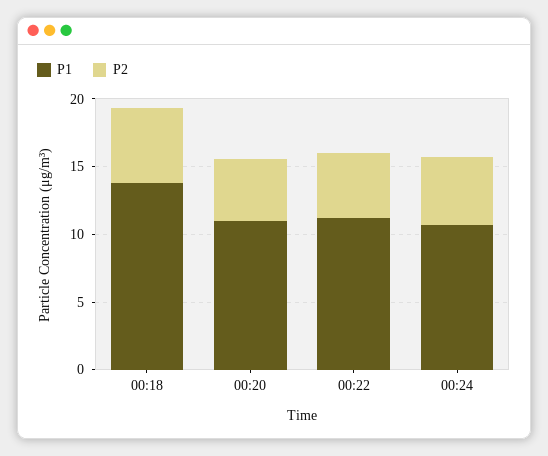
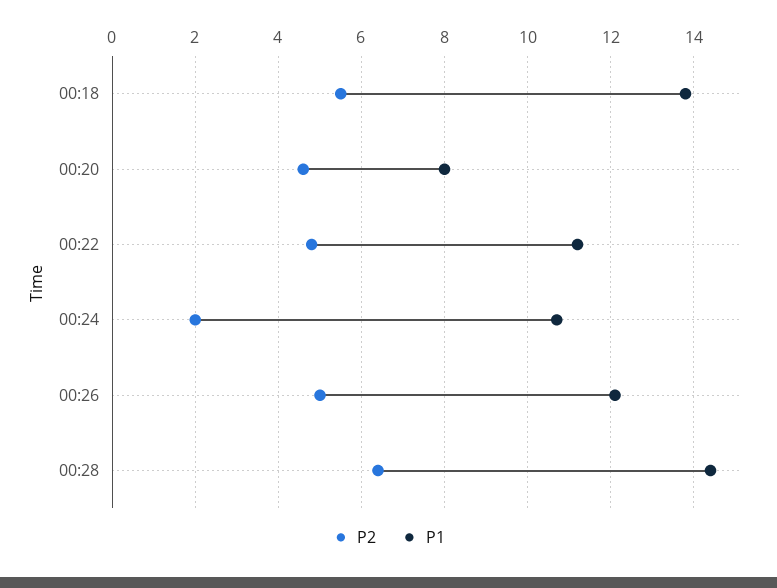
P1, 00:20: 11 -> 8
P2, 00:24: 5 -> 2
P2, 00:26: none -> 5
P1, 00:26: none -> 12
P2, 00:28: none -> 6.5
P1, 00:28: none -> 14.5

